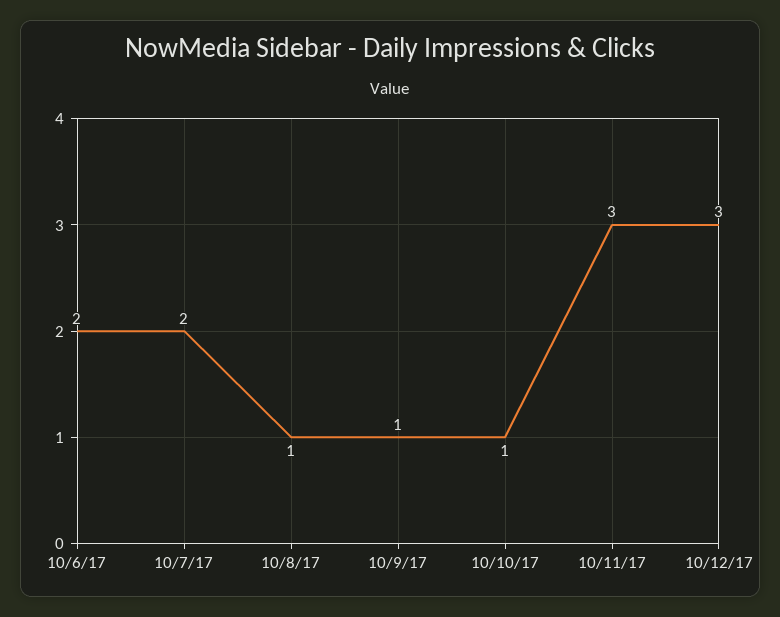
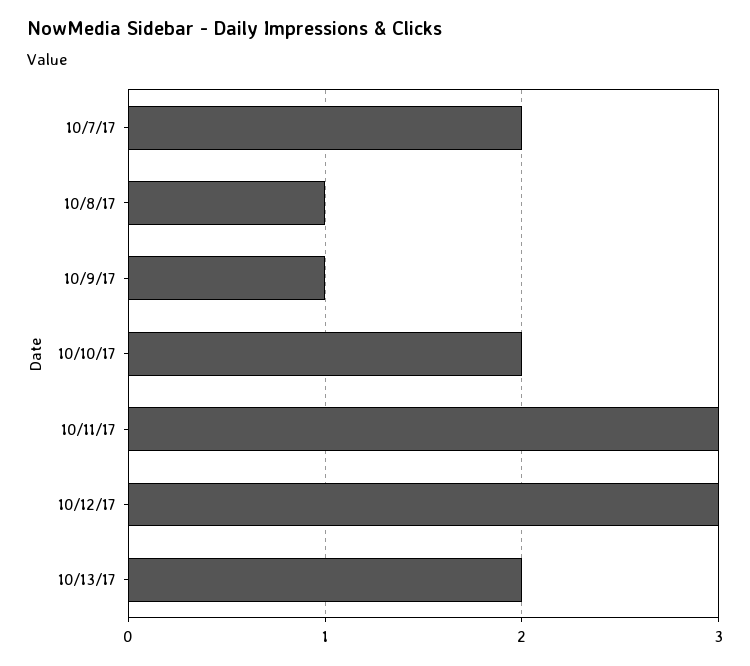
10/6/17: 2 -> none
10/10/17: 1 -> 2
10/13/17: none -> 2

